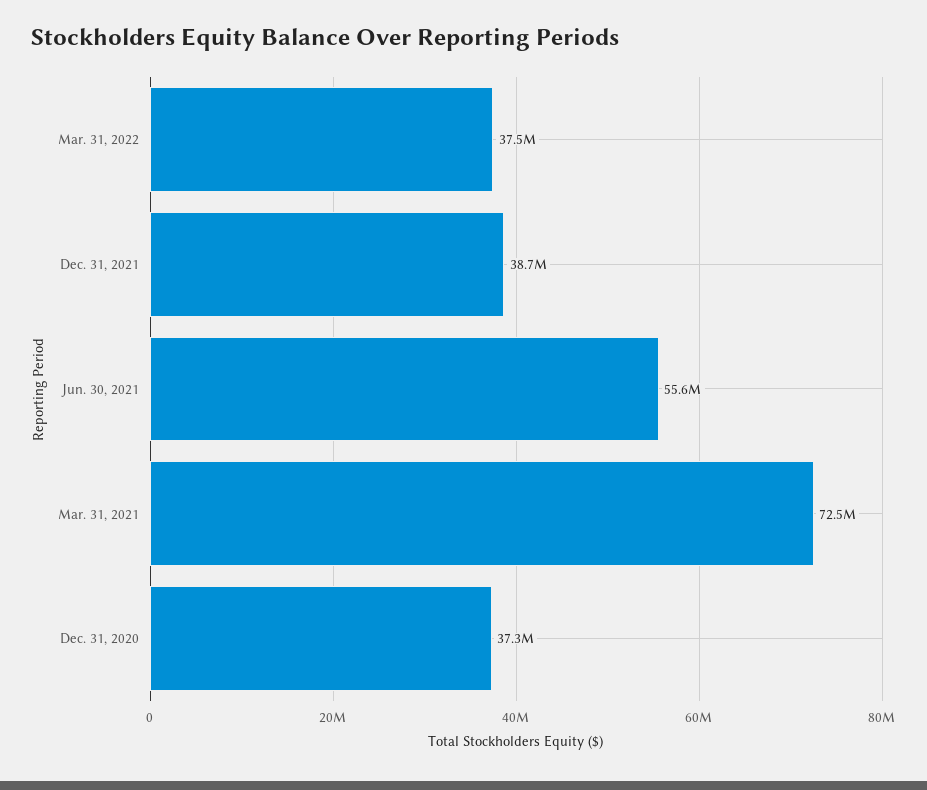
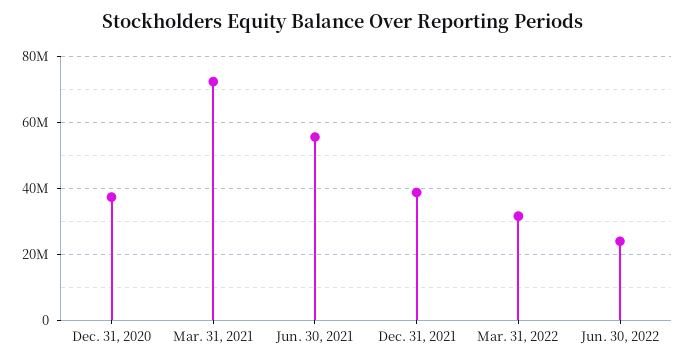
Mar. 31, 2022: 37500000 -> 32000000
Jun. 30, 2022: none -> 24000000

